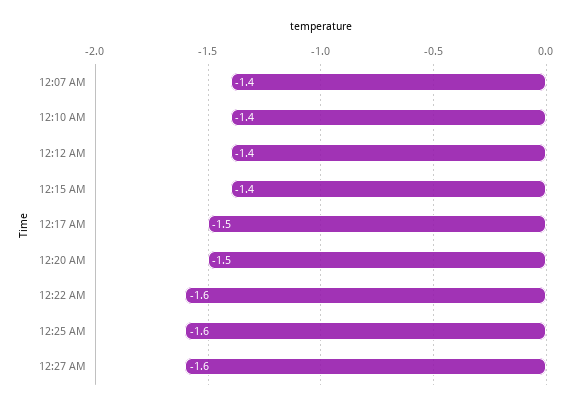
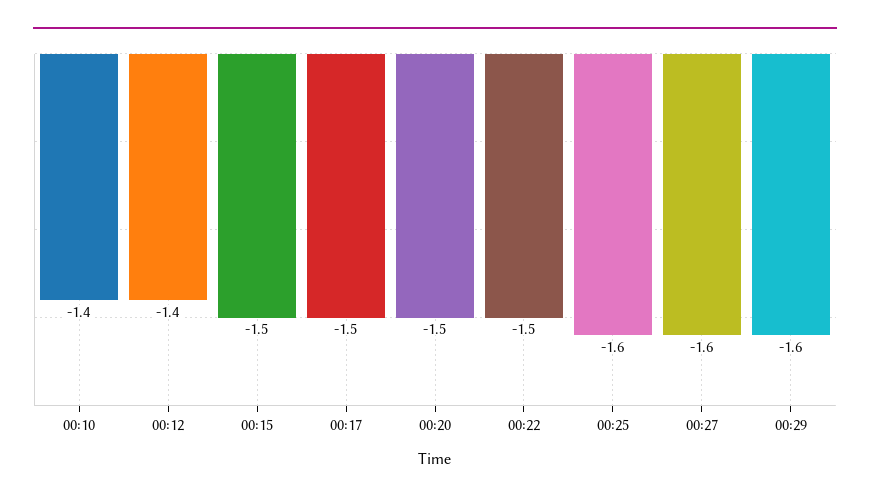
12:07 AM: -1.4 -> none
12:15 AM: -1.4 -> -1.5
12:22 AM: -1.6 -> -1.5
00:29: none -> -1.6

